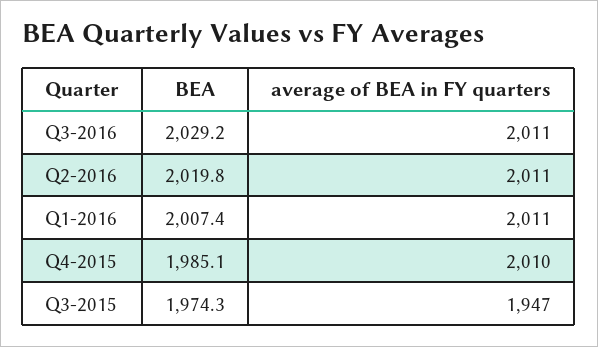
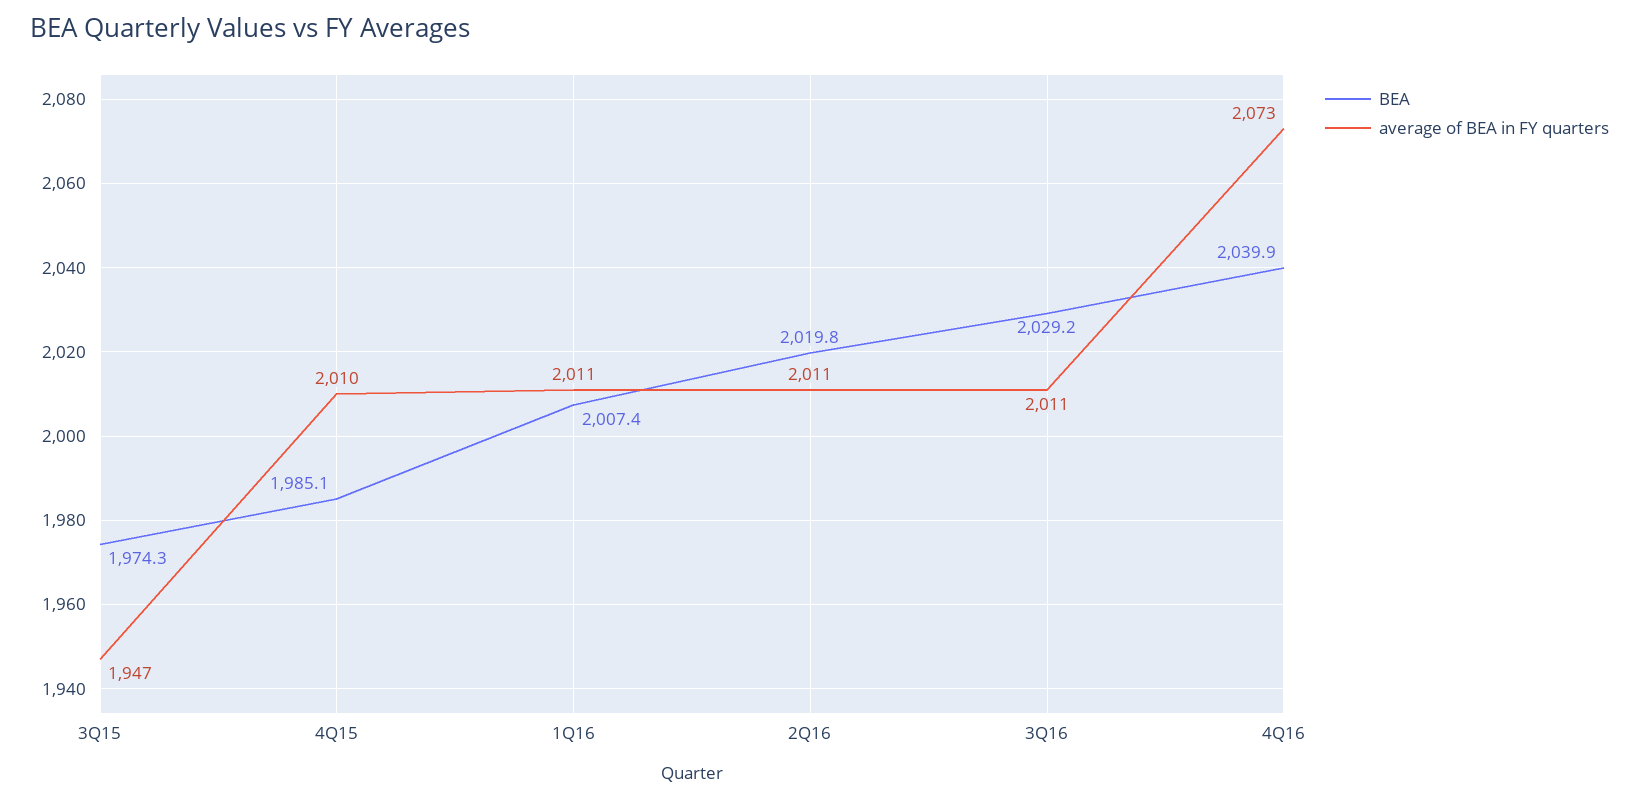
BEA, 4Q16: none -> 2039.9
average of BEA in FY quarters, 4Q16: none -> 2073

